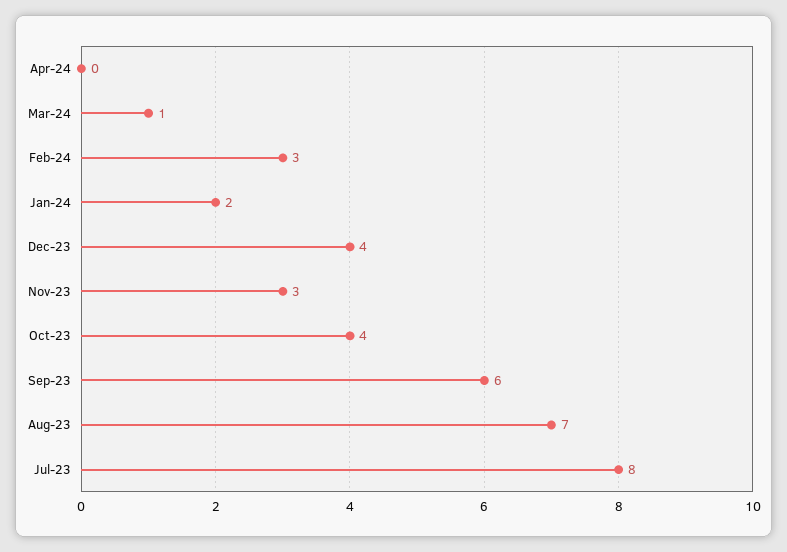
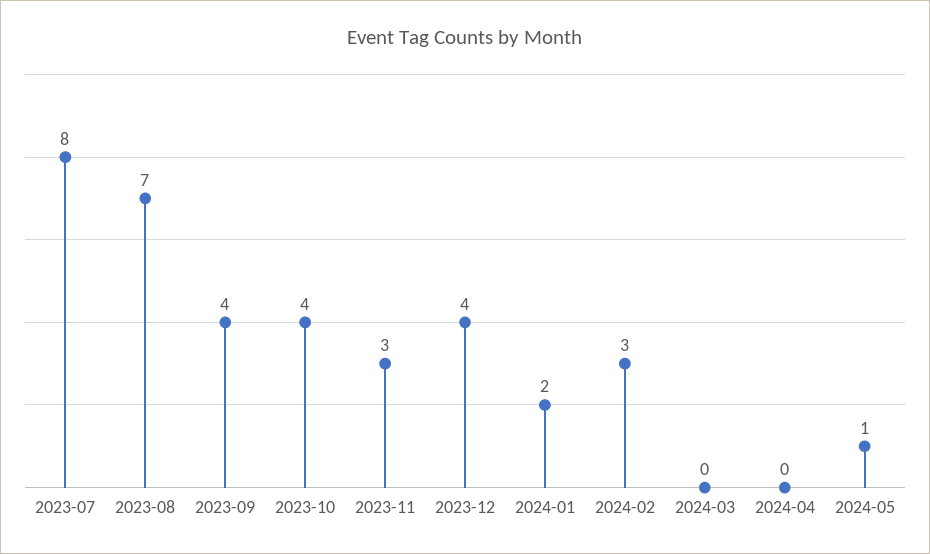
Mar-24: 1 -> 0
Sep-23: 6 -> 4
2024-05: none -> 1

